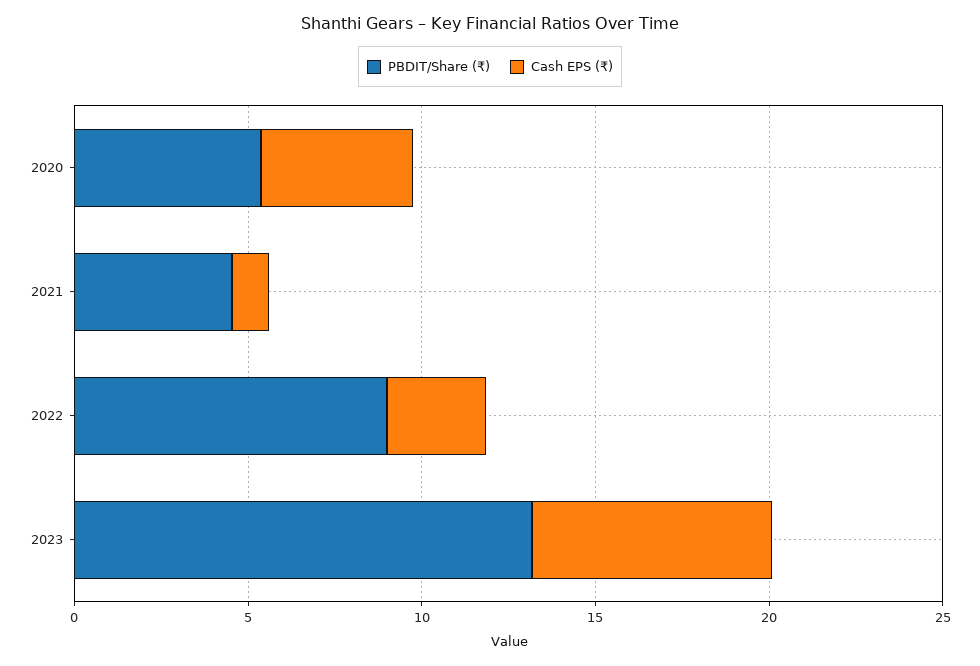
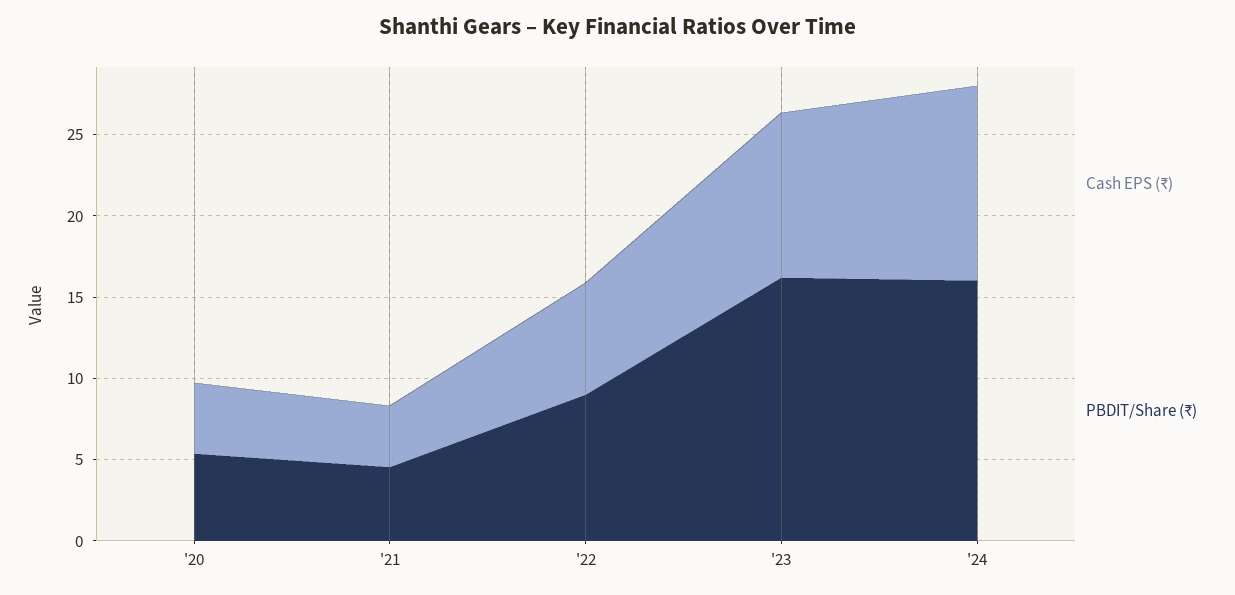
Cash EPS (₹), 2021: 1 -> 4
Cash EPS (₹), 2022: 3 -> 7
PBDIT/Share (₹), 2023: 13 -> 16
Cash EPS (₹), 2023: 7 -> 10
Cash EPS (₹), '24: none -> 12
PBDIT/Share (₹), '24: none -> 16

